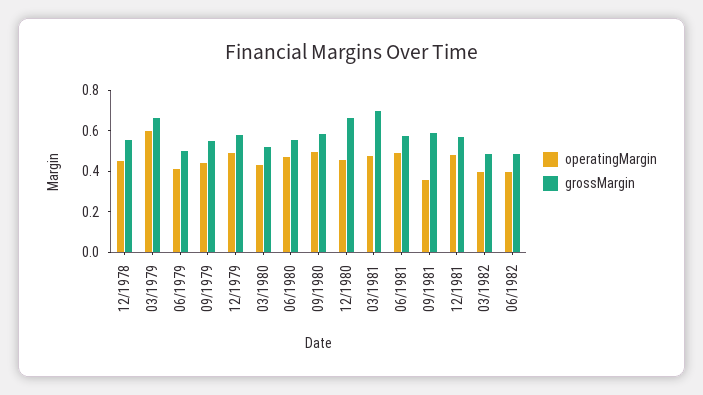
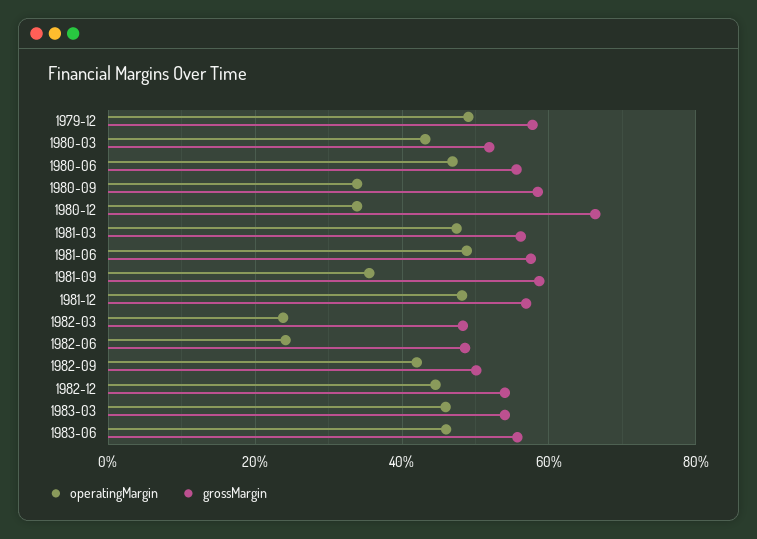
operatingMargin, 12/1978: 0.45 -> none
grossMargin, 12/1978: 0.55 -> none
operatingMargin, 03/1979: 0.6 -> none
grossMargin, 03/1979: 0.65 -> none
operatingMargin, 06/1979: 0.4 -> none
grossMargin, 06/1979: 0.5 -> none
operatingMargin, 09/1979: 0.45 -> none
grossMargin, 09/1979: 0.55 -> none
operatingMargin, 09/1980: 0.5 -> 0.34
operatingMargin, 12/1980: 0.45 -> 0.34
grossMargin, 03/1981: 0.7 -> 0.56
operatingMargin, 03/1982: 0.4 -> 0.24
operatingMargin, 06/1982: 0.4 -> 0.24
operatingMargin, 1982-09: none -> 0.42
grossMargin, 1982-09: none -> 0.5
operatingMargin, 1982-12: none -> 0.44
grossMargin, 1982-12: none -> 0.54
operatingMargin, 1983-03: none -> 0.46
grossMargin, 1983-03: none -> 0.54
operatingMargin, 1983-06: none -> 0.46
grossMargin, 1983-06: none -> 0.56

